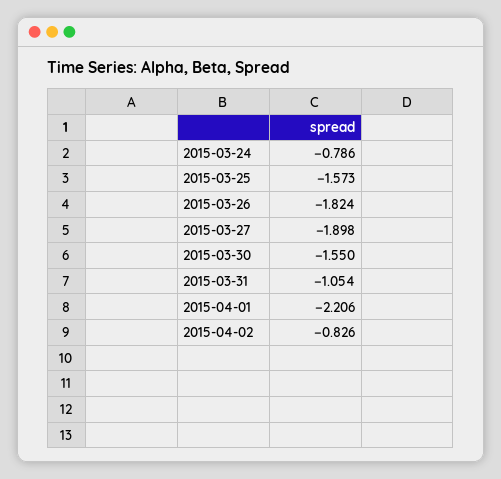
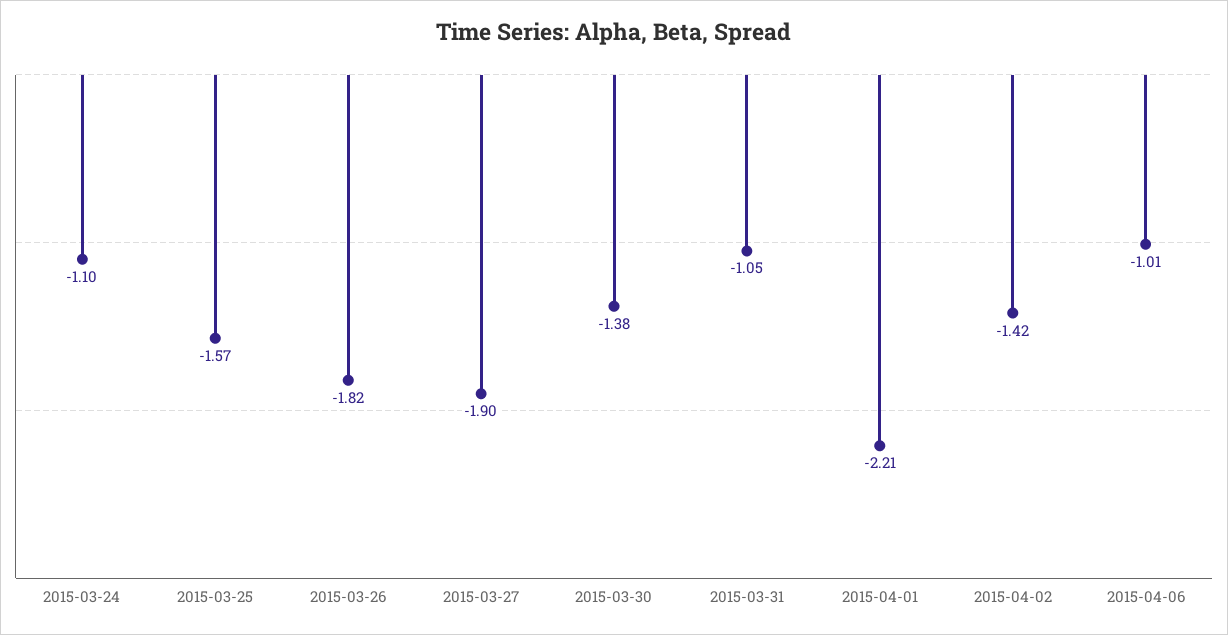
2015-03-24: -0.786 -> -1.1
2015-03-30: -1.55 -> -1.38
2015-04-02: -0.826 -> -1.42
2015-04-06: none -> -1.01

